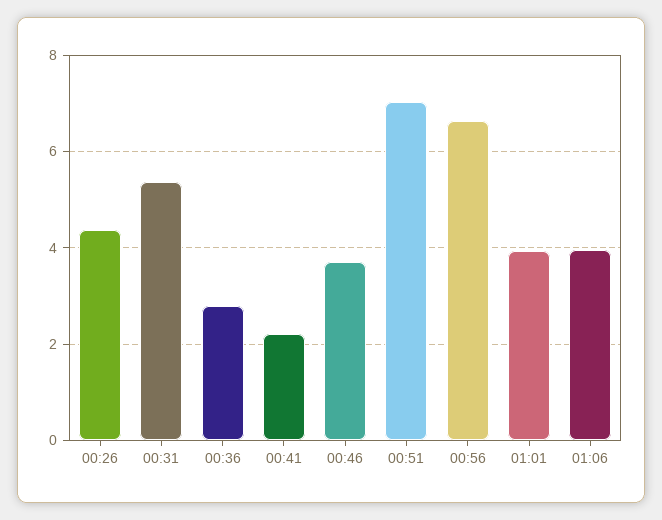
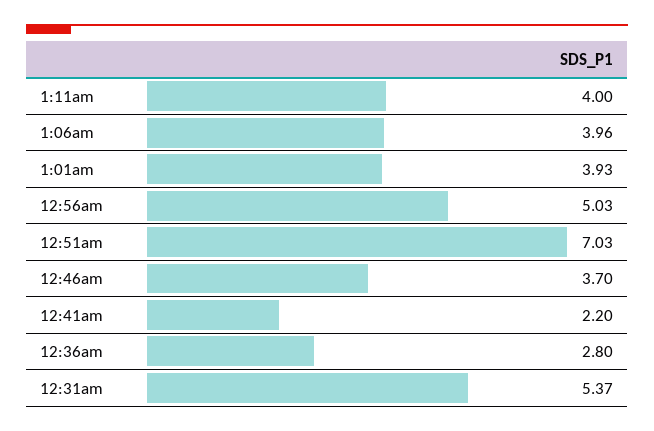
00:26: 4.4 -> none
00:56: 6.6 -> 5.03
1:11am: none -> 4

